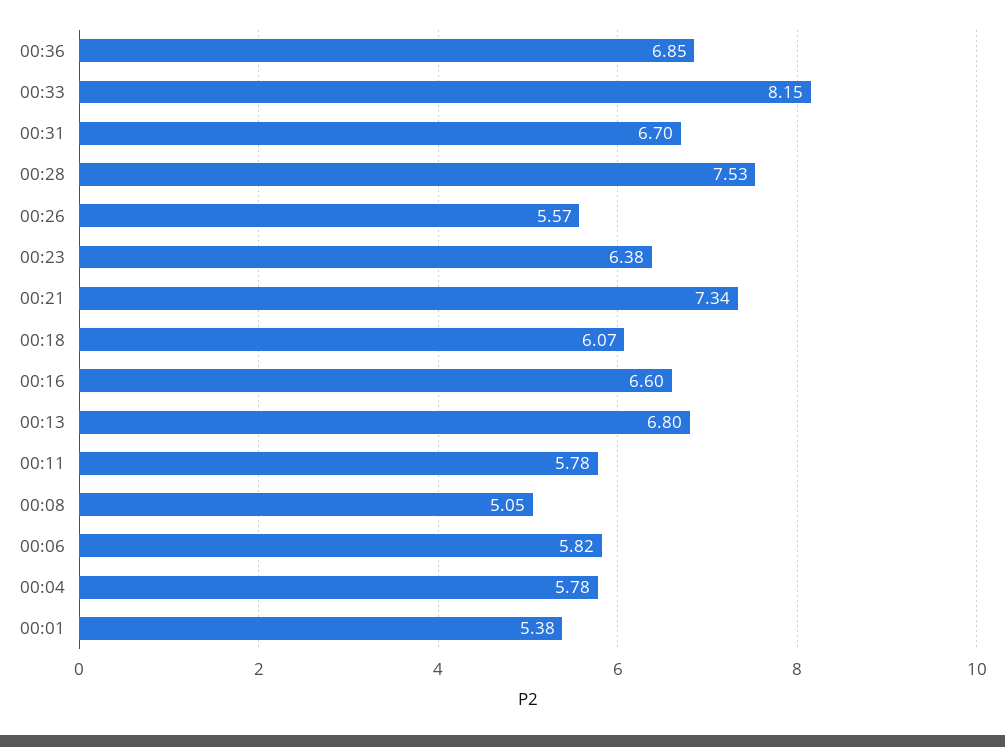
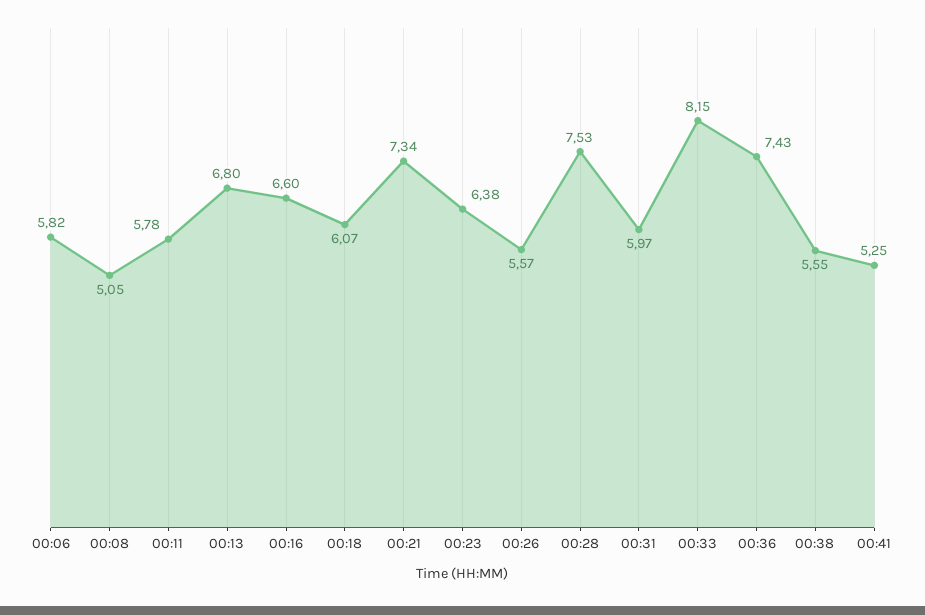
00:36: 6.85 -> 7.43
00:31: 6.7 -> 5.97
00:04: 5.78 -> none
00:01: 5.38 -> none
00:38: none -> 5.55
00:41: none -> 5.25

